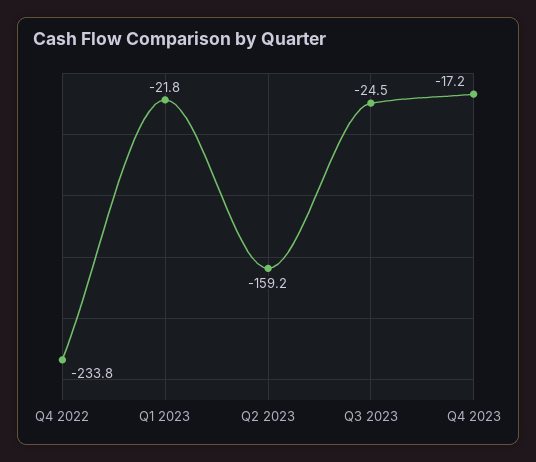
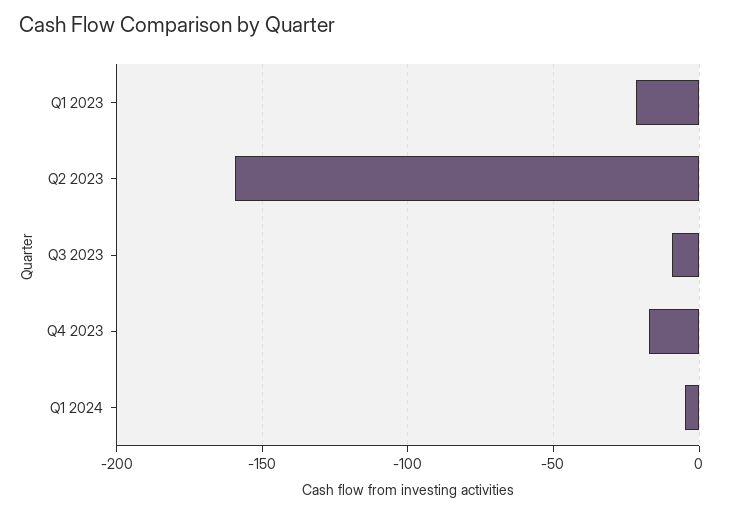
Q4 2022: -233.8 -> none
Q3 2023: -24.5 -> -10
Q1 2024: none -> -5

